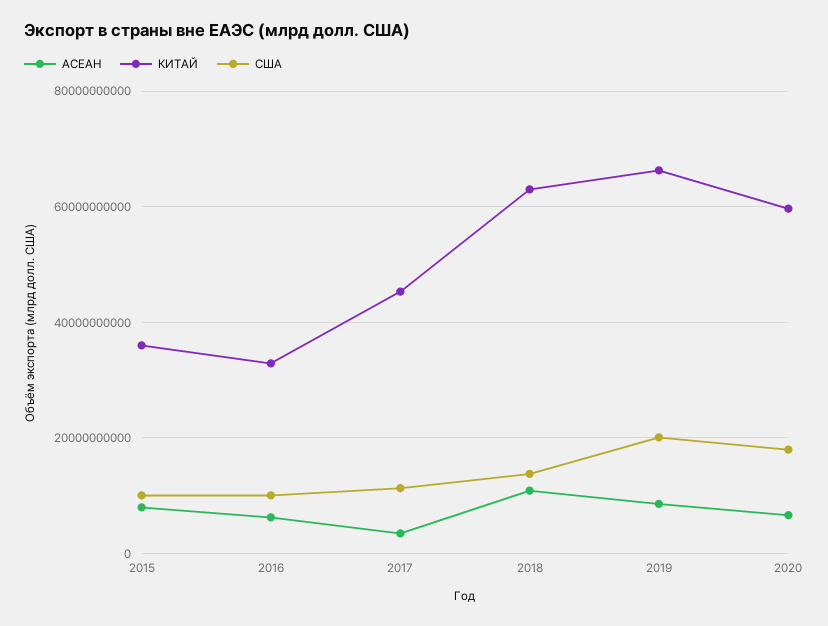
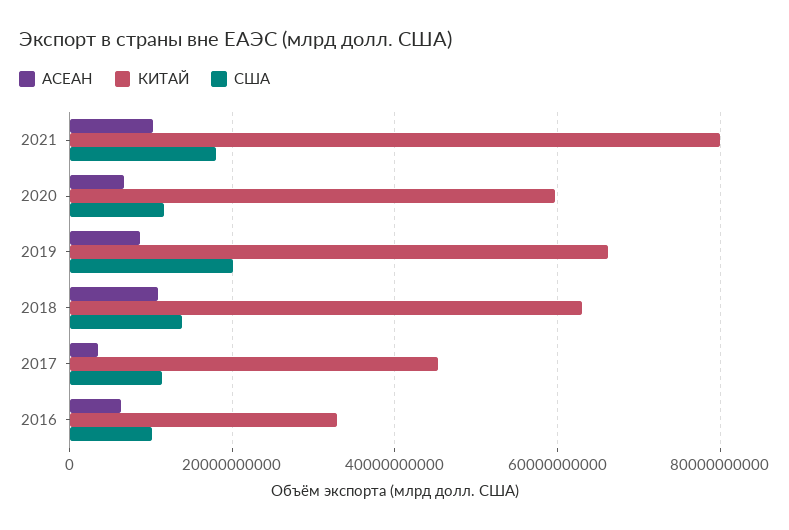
АСЕАН, 2015: 8000000000 -> none
КИТАЙ, 2015: 36000000000 -> none
США, 2015: 10000000000 -> none
США, 2020: 18000000000 -> 12000000000
АСЕАН, 2021: none -> 10000000000
КИТАЙ, 2021: none -> 80000000000
США, 2021: none -> 18000000000

